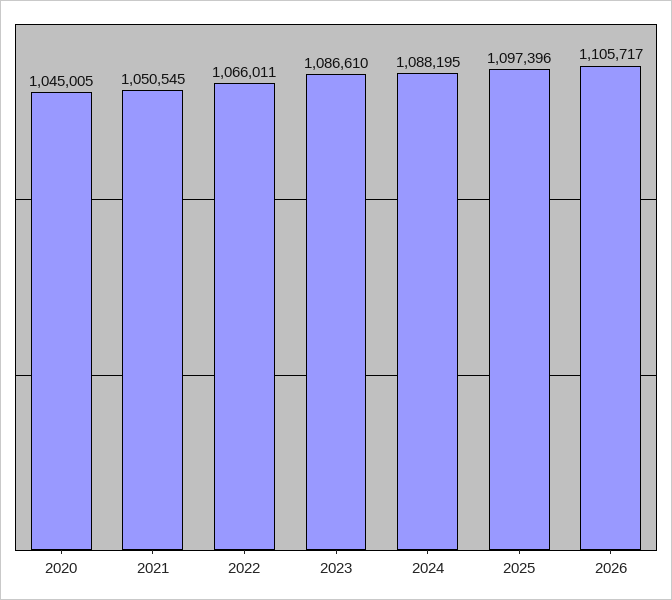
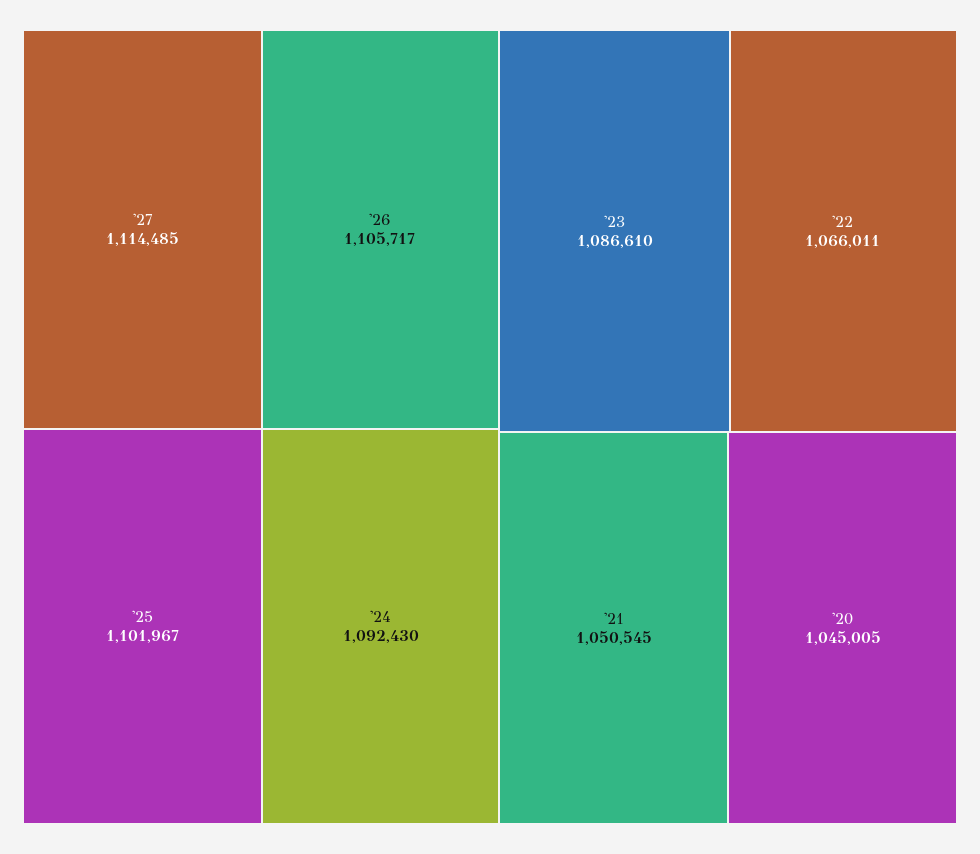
2024: 1088195 -> 1092430
2025: 1097396 -> 1101967
'27: none -> 1114485

